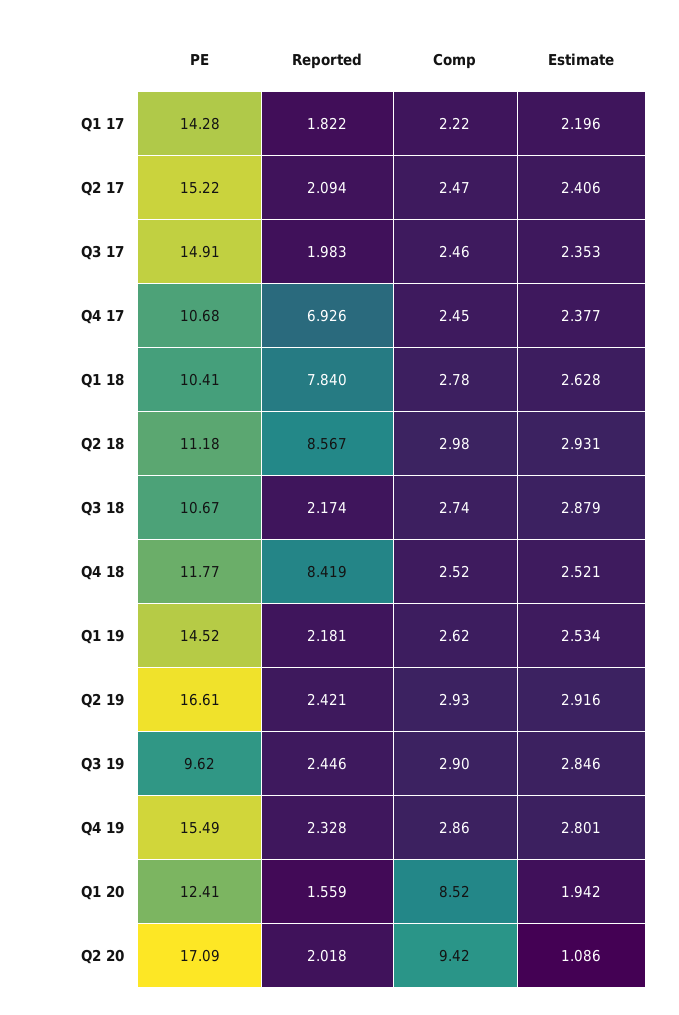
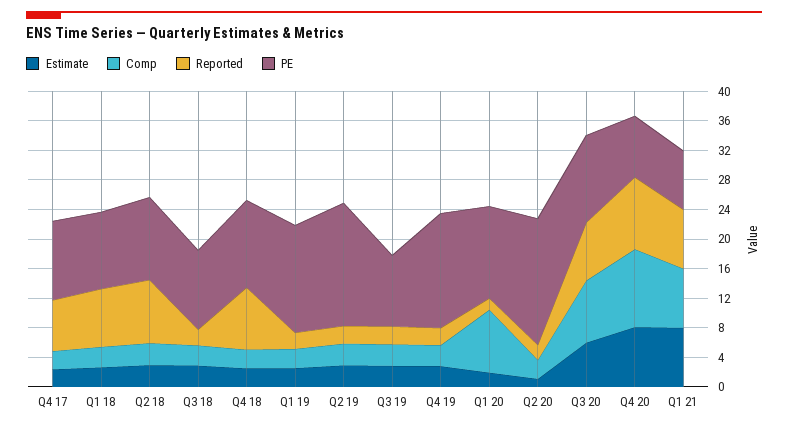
PE, Q1 17: 14.28 -> none
Reported, Q1 17: 1.822 -> none
Comp, Q1 17: 2.22 -> none
Estimate, Q1 17: 2.196 -> none
PE, Q2 17: 15.22 -> none
Reported, Q2 17: 2.094 -> none
Comp, Q2 17: 2.47 -> none
Estimate, Q2 17: 2.406 -> none
PE, Q3 17: 14.91 -> none
Reported, Q3 17: 1.983 -> none
Comp, Q3 17: 2.46 -> none
Estimate, Q3 17: 2.353 -> none
Comp, Q2 20: 9.42 -> 2
Estimate, Q3 20: none -> 6
Comp, Q3 20: none -> 8
Reported, Q3 20: none -> 8
PE, Q3 20: none -> 12
Estimate, Q4 20: none -> 8
Comp, Q4 20: none -> 10
Reported, Q4 20: none -> 10
PE, Q4 20: none -> 8
Estimate, Q1 21: none -> 8
Comp, Q1 21: none -> 8
Reported, Q1 21: none -> 8
PE, Q1 21: none -> 8

